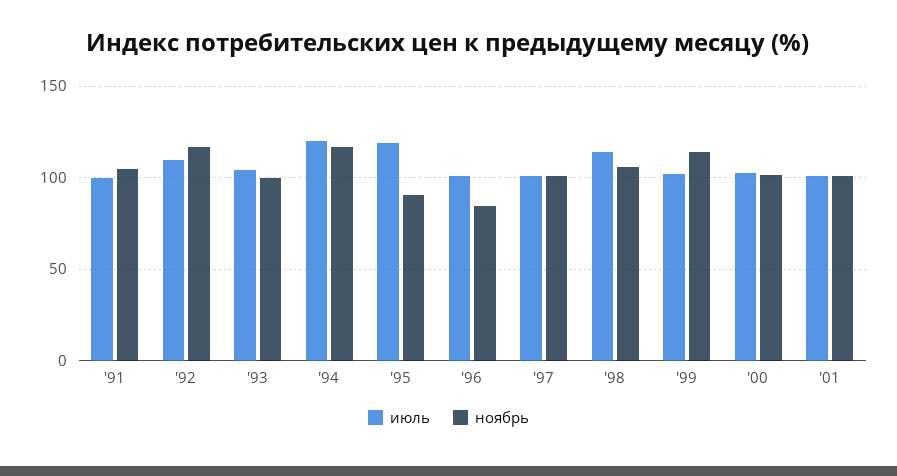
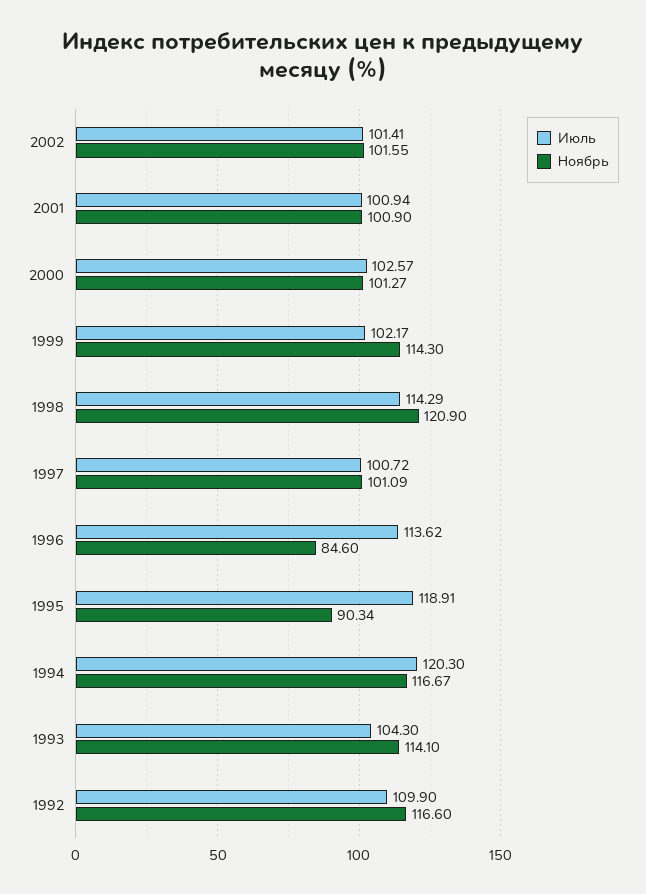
июль, '91: 100 -> none
ноябрь, '91: 105 -> none
ноябрь, '93: 100 -> 114.1
июль, '96: 100 -> 113.62
ноябрь, '98: 105 -> 120.9
июль, 2002: none -> 101.41
ноябрь, 2002: none -> 101.55

